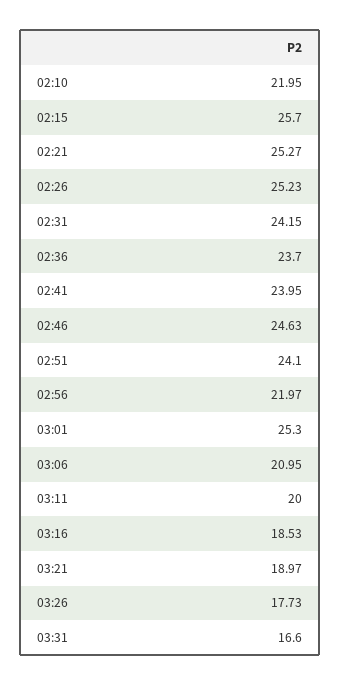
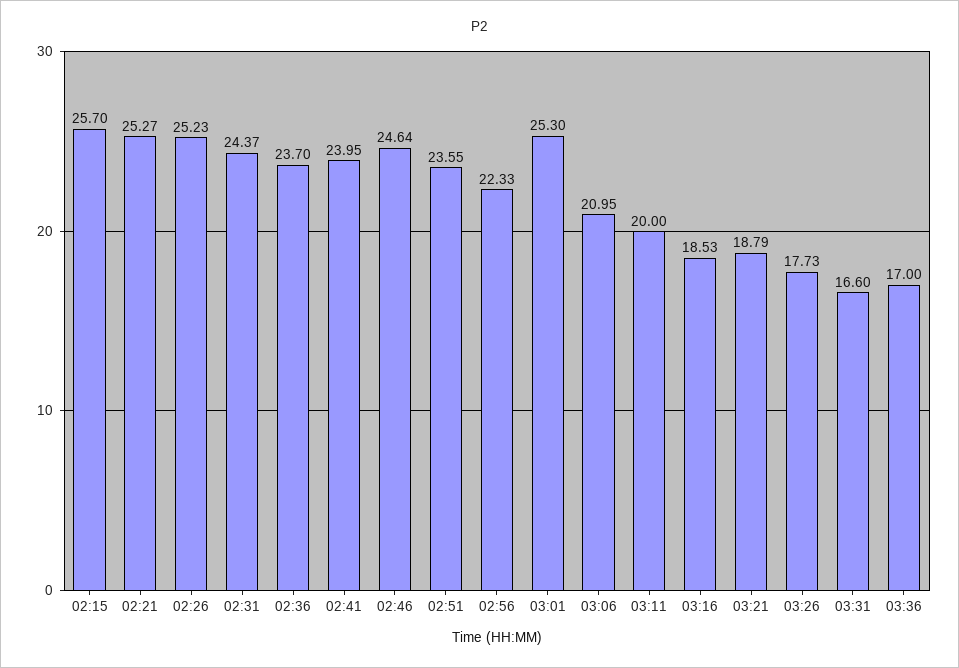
02:10: 21.95 -> none
02:31: 24.15 -> 24.37
02:46: 24.63 -> 24.64
02:51: 24.1 -> 23.55
02:56: 21.97 -> 22.33
03:21: 18.97 -> 18.79
03:36: none -> 17

